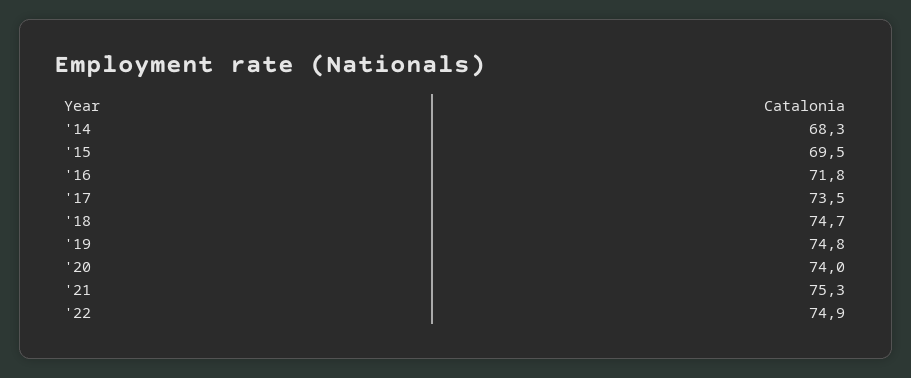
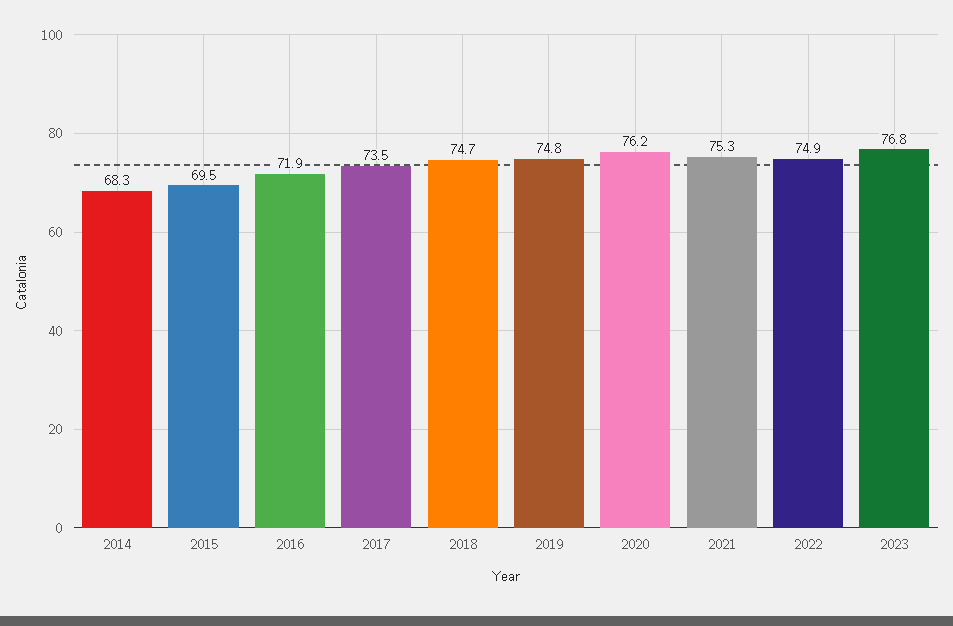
'16: 71.8 -> 71.9
'20: 74 -> 76.2
2023: none -> 76.8

